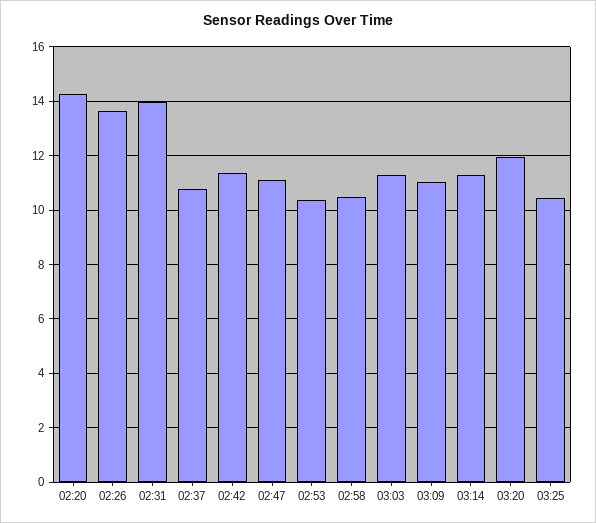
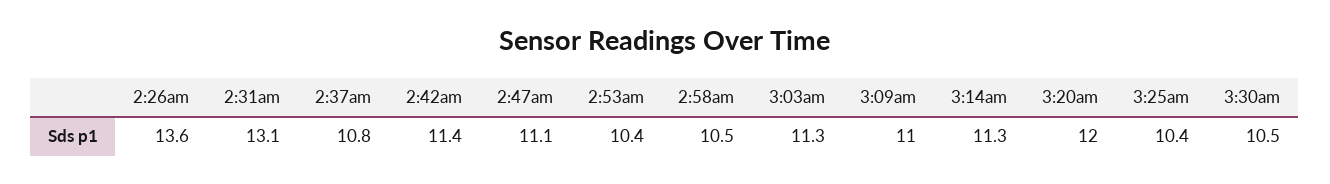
02:20: 14.25 -> none
02:31: 14 -> 13.1
3:30am: none -> 10.5

